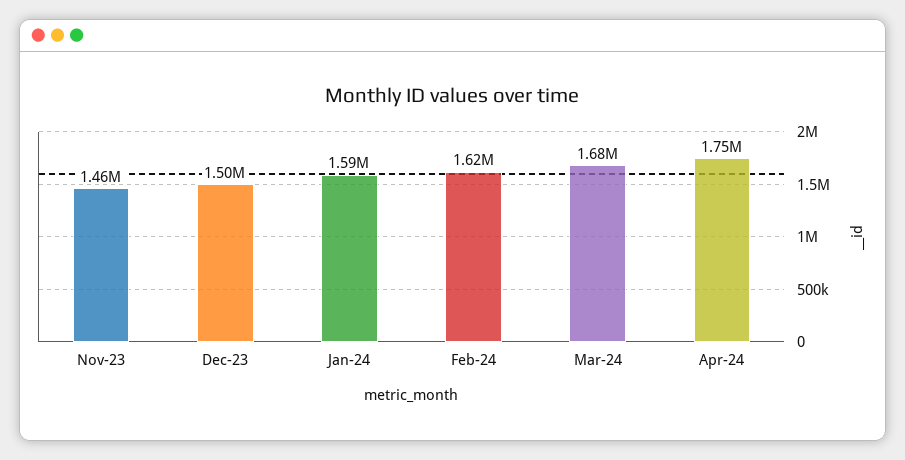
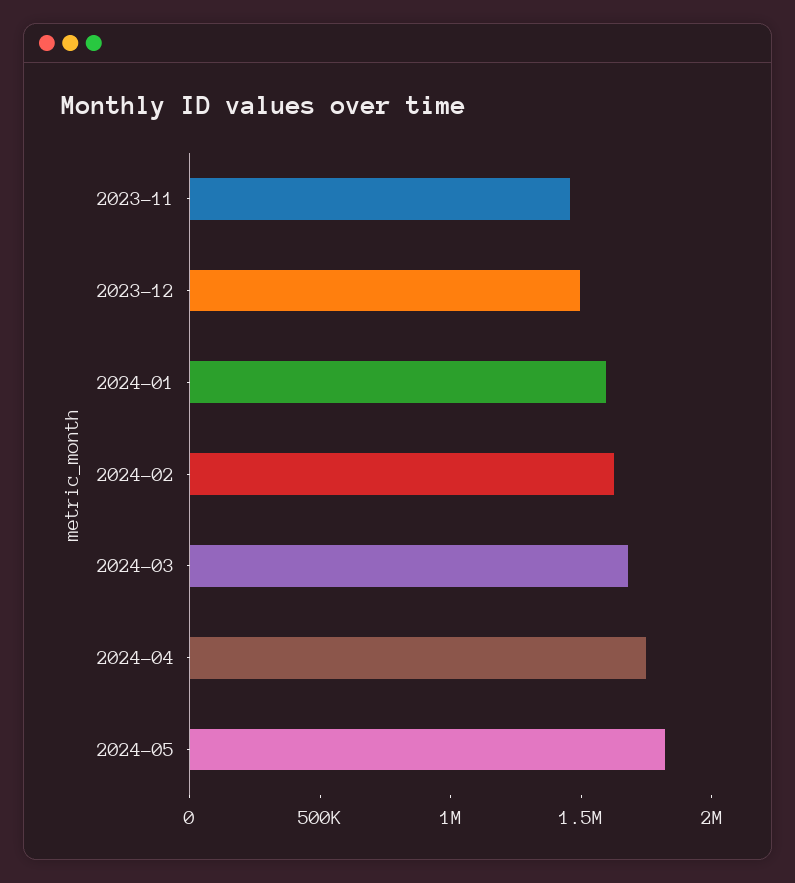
2024-05: none -> 1800000

